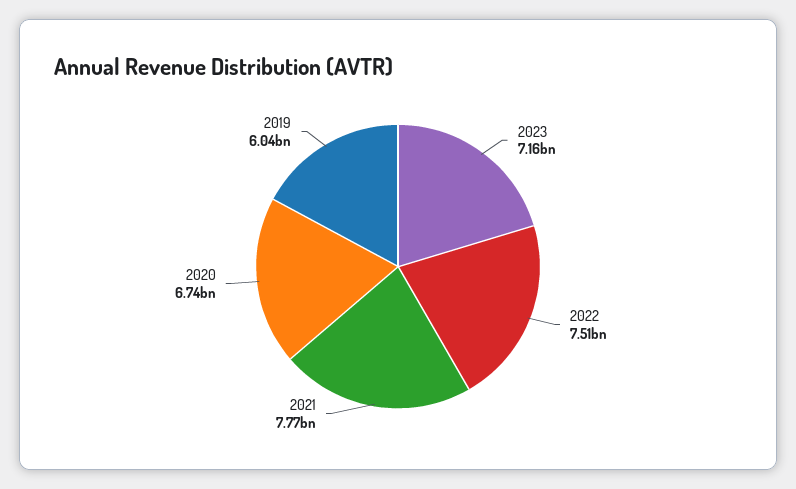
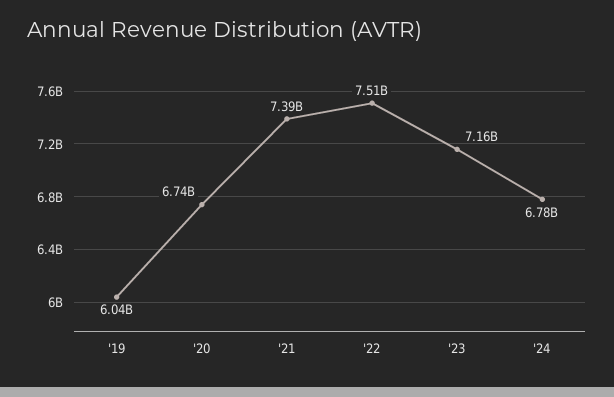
2021: 7770000000 -> 7390000000
'24: none -> 6780000000

